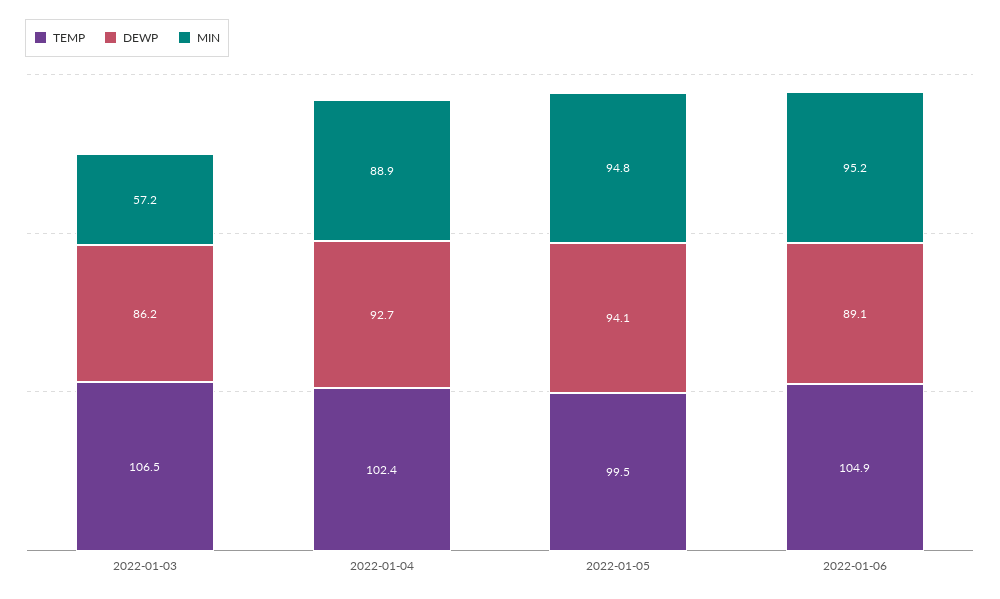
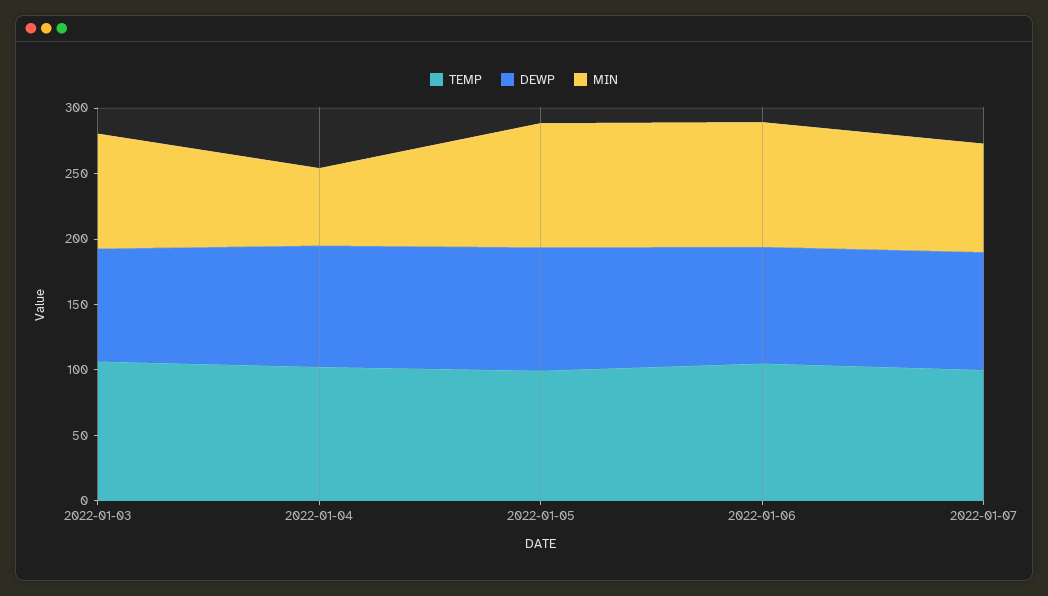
MIN, 2022-01-03: 57.2 -> 90
MIN, 2022-01-04: 88.9 -> 60
TEMP, 2022-01-07: none -> 100
DEWP, 2022-01-07: none -> 90
MIN, 2022-01-07: none -> 80

